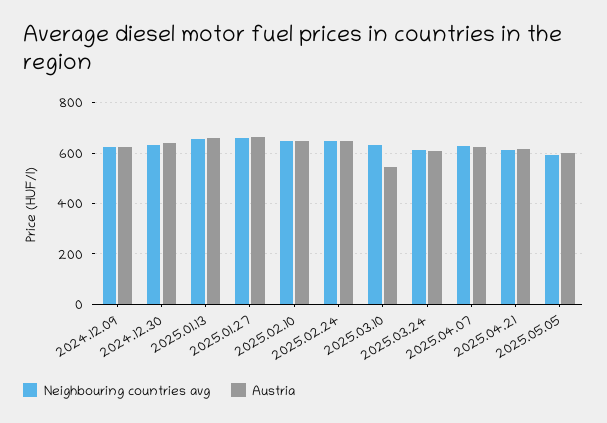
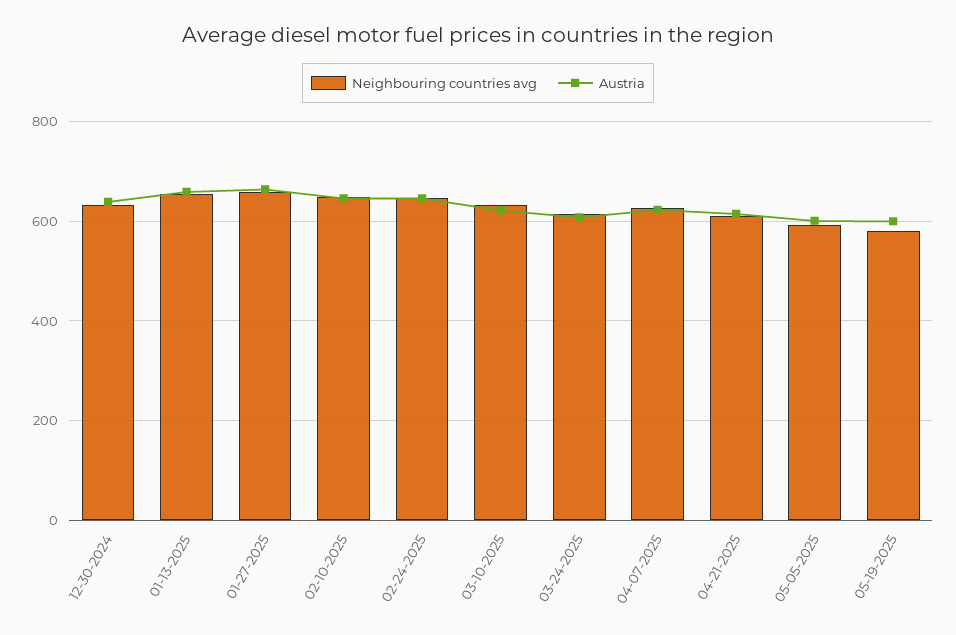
Neighbouring countries avg, 2024.12.09: 625 -> none
Austria, 2024.12.09: 625 -> none
Austria, 2025.03.10: 550 -> 620
Neighbouring countries avg, 05-19-2025: none -> 580
Austria, 05-19-2025: none -> 600

